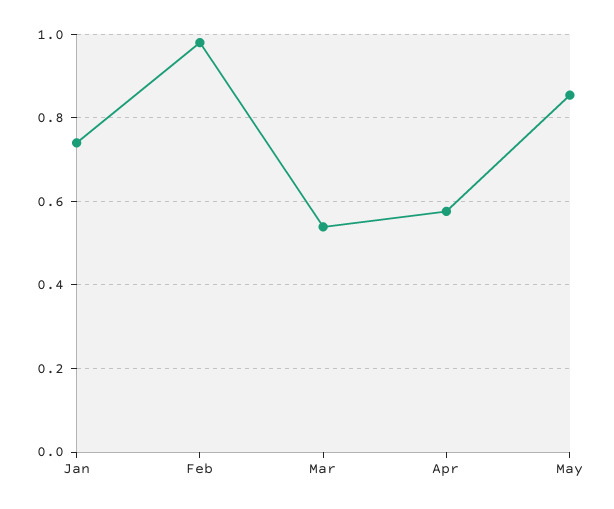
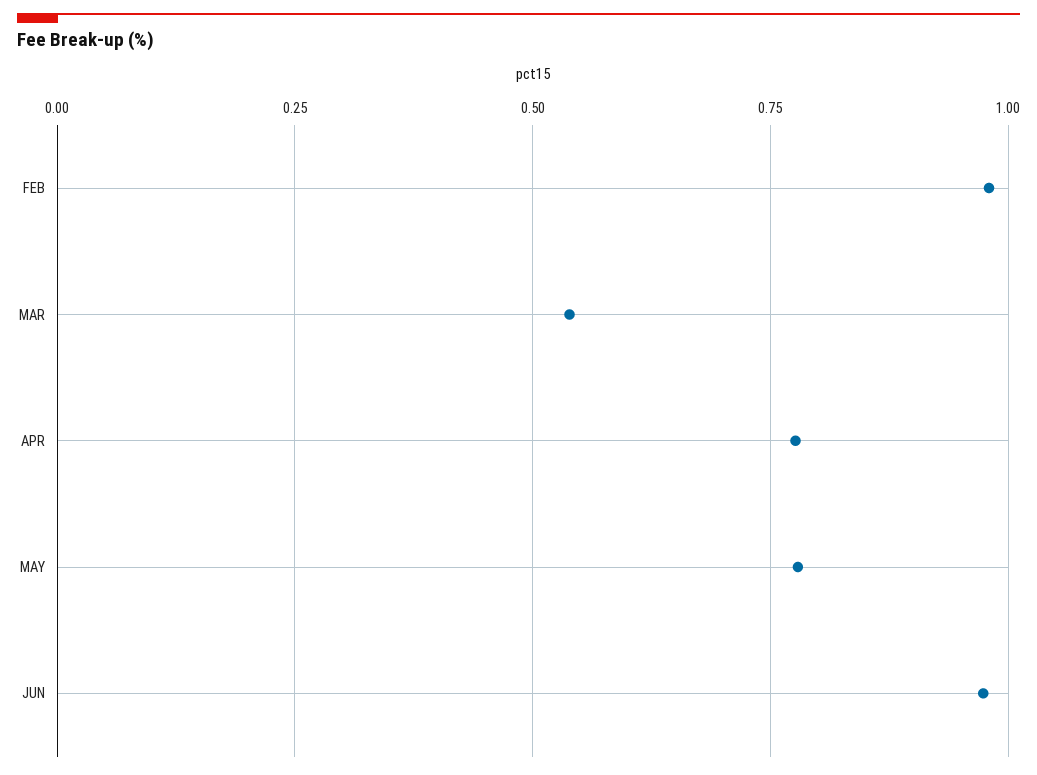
Jan: 0.74 -> none
Apr: 0.58 -> 0.775
May: 0.86 -> 0.775
JUN: none -> 0.975

